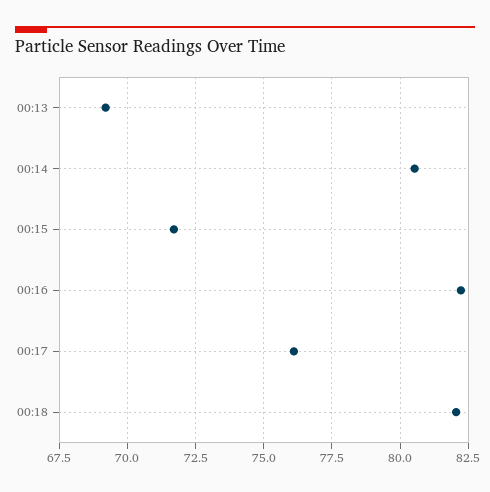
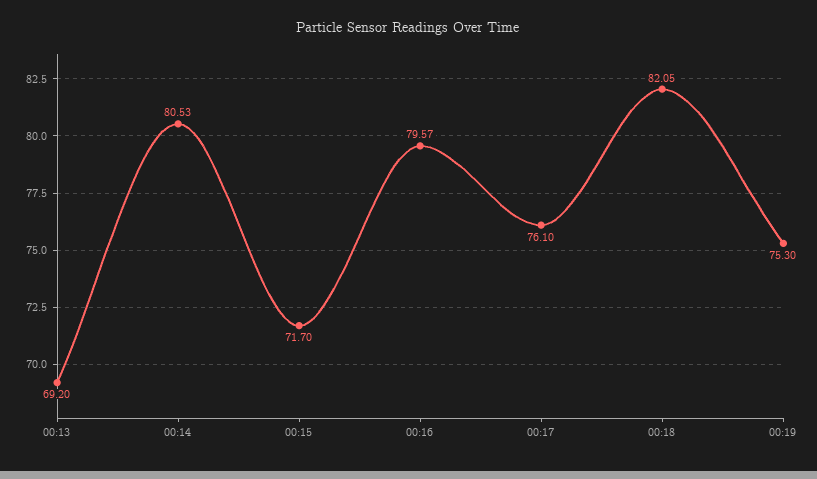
00:16: 82.25 -> 79.57
00:19: none -> 75.3

